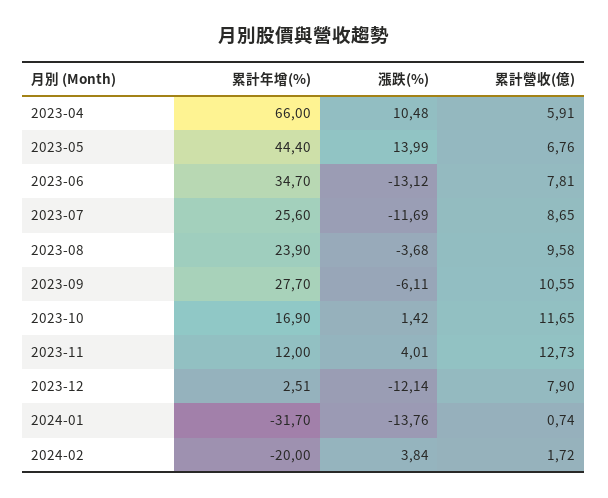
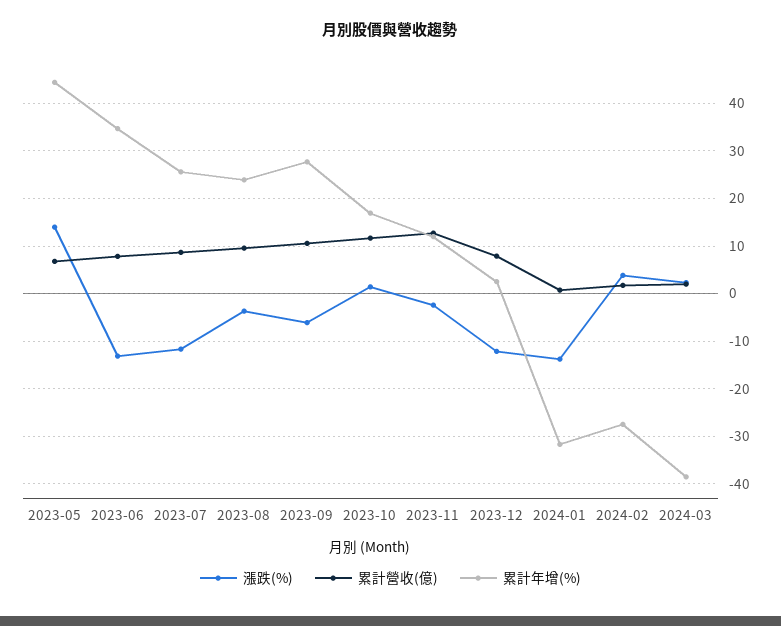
累計年增(%), 2023-04: 66 -> none
漲跌(%), 2023-04: 10.48 -> none
累計營收(億), 2023-04: 5.91 -> none
漲跌(%), 2023-11: 4.01 -> -2
累計年增(%), 2024-02: -20 -> -28
漲跌(%), 2024-03: none -> 2
累計營收(億), 2024-03: none -> 2
累計年增(%), 2024-03: none -> -38

